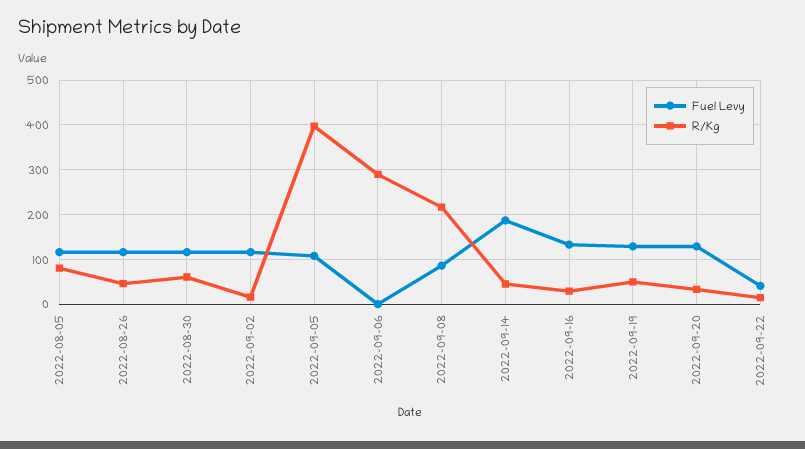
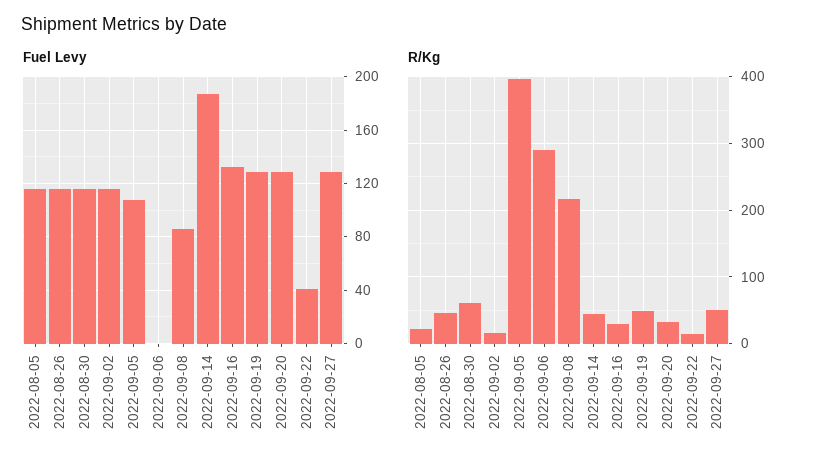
R/Kg, 2022-08-05: 80 -> 20
Fuel Levy, 2022-09-27: none -> 130
R/Kg, 2022-09-27: none -> 50

